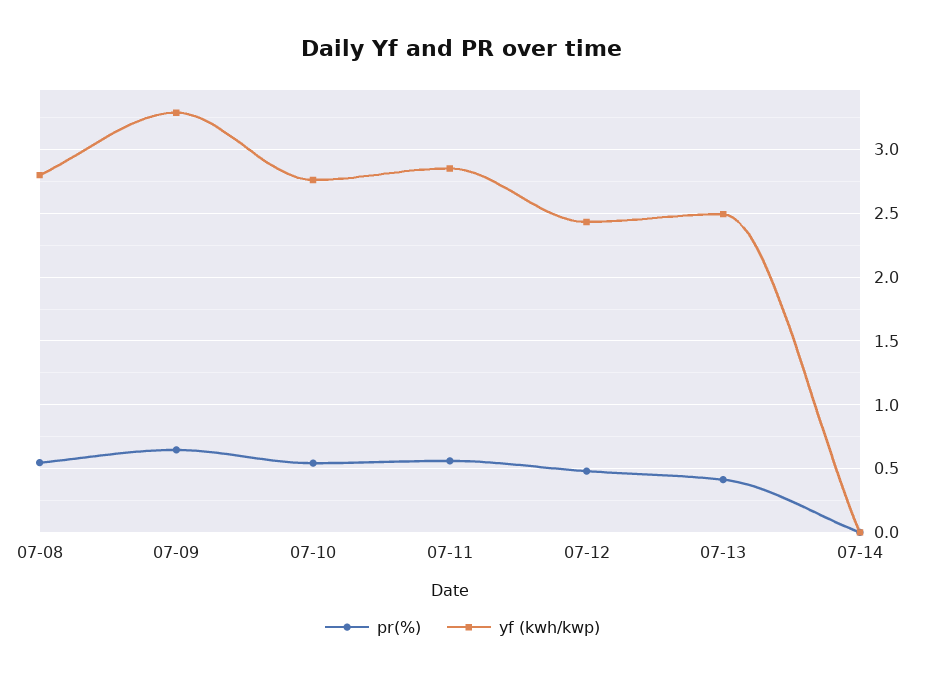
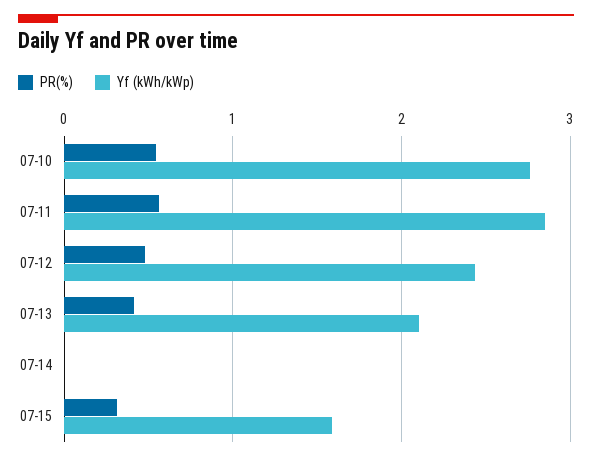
pr(%), 07-08: 0.55 -> none
yf (kwh/kwp), 07-08: 2.8 -> none
pr(%), 07-09: 0.65 -> none
yf (kwh/kwp), 07-09: 3.3 -> none
yf (kwh/kwp), 07-13: 2.5 -> 2.1
pr(%), 07-15: none -> 0.3
yf (kwh/kwp), 07-15: none -> 1.6

